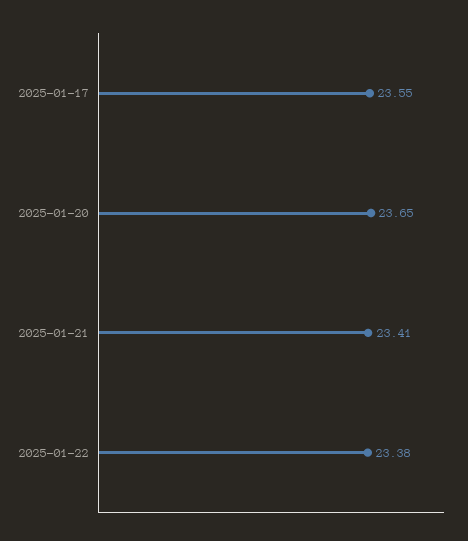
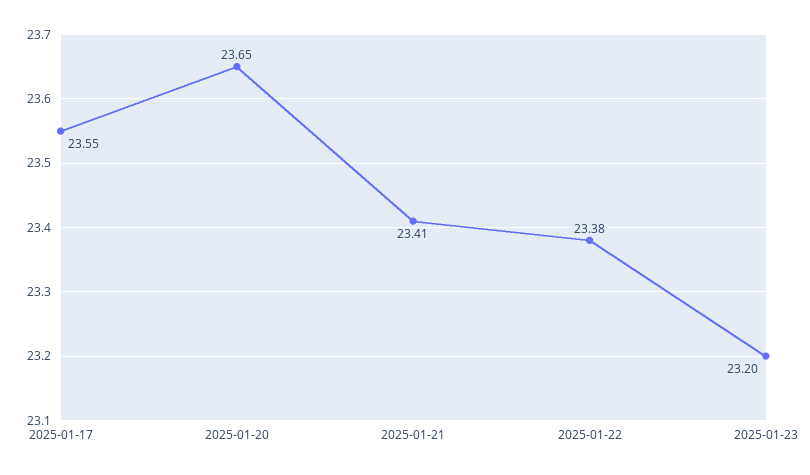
2025-01-23: none -> 23.2

